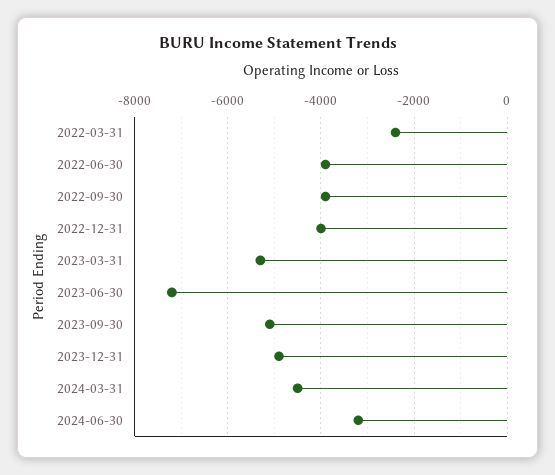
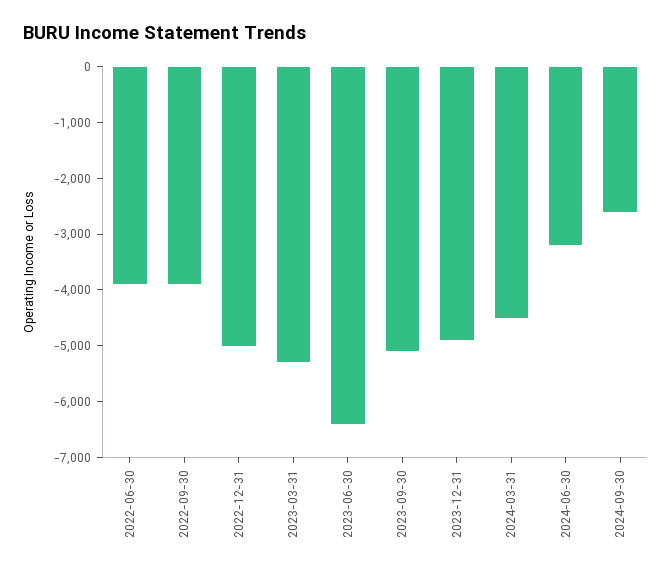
2022-03-31: -2400 -> none
2022-12-31: -4000 -> -5000
2023-06-30: -7200 -> -6400
2024-09-30: none -> -2600

